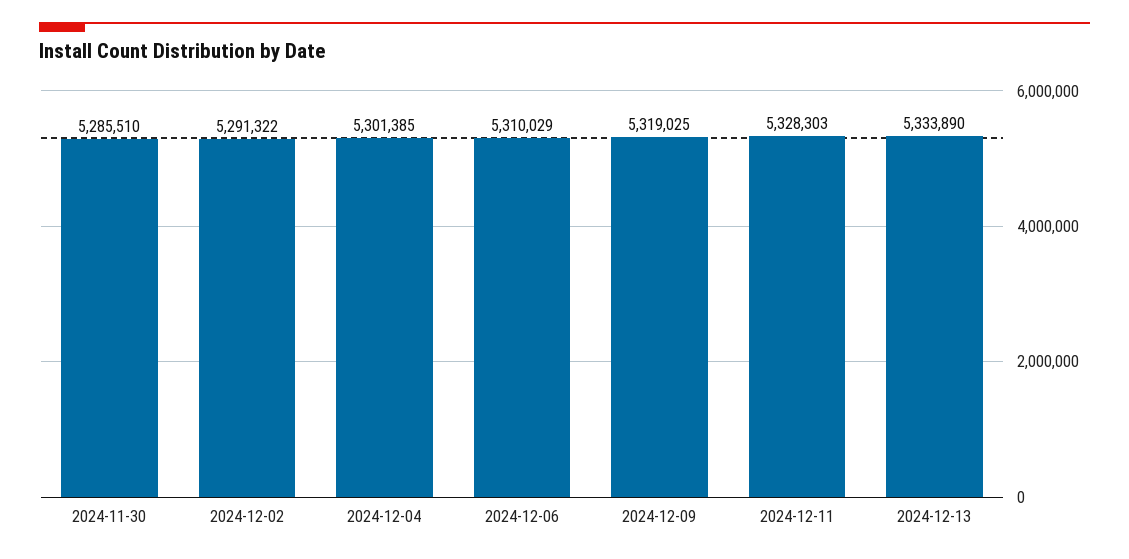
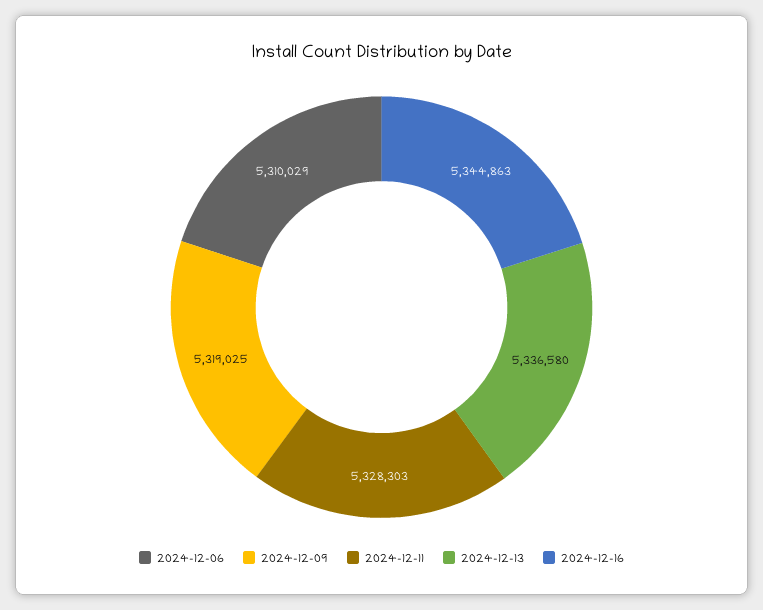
2024-11-30: 5285510 -> none
2024-12-02: 5291322 -> none
2024-12-04: 5301385 -> none
2024-12-13: 5333890 -> 5336580
2024-12-16: none -> 5344863

